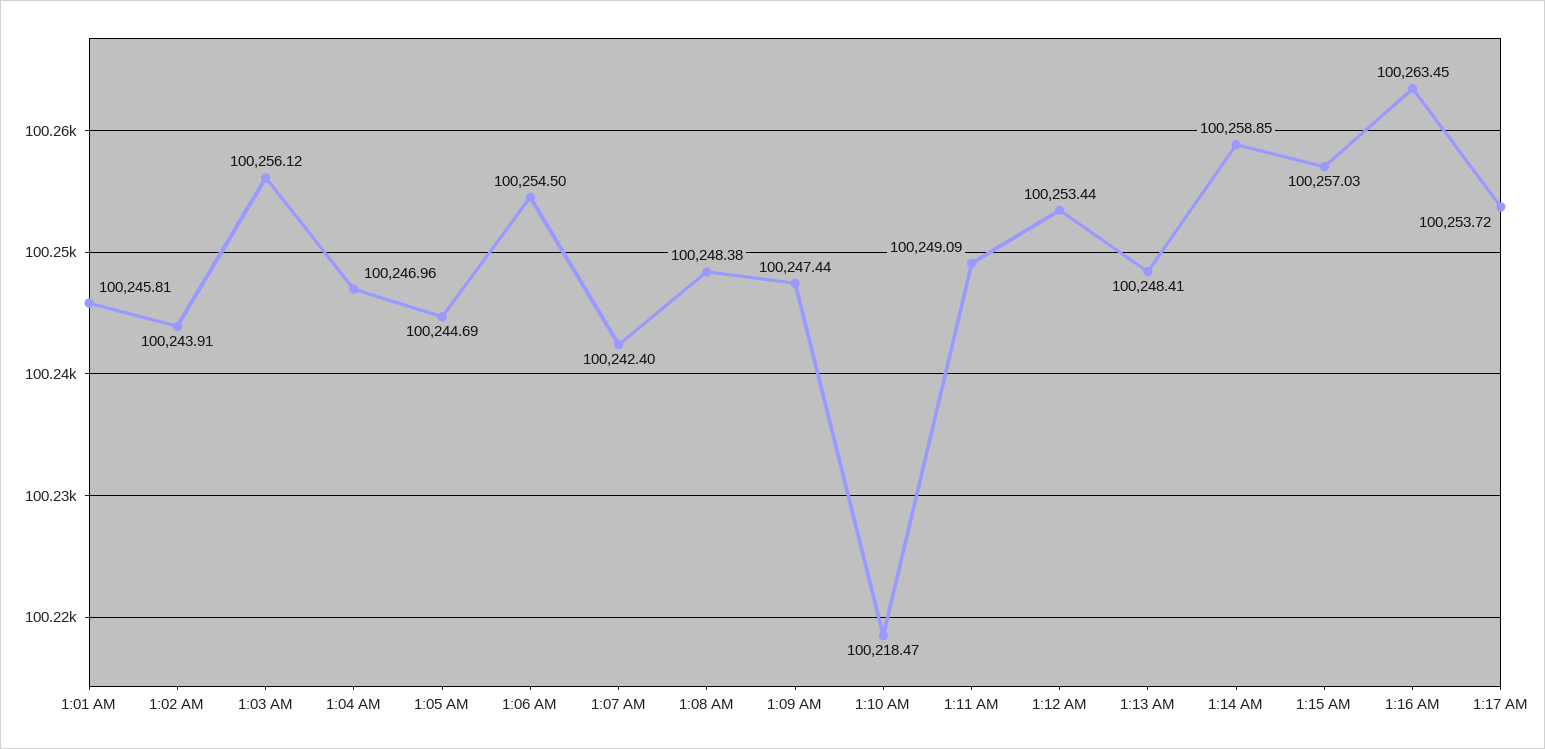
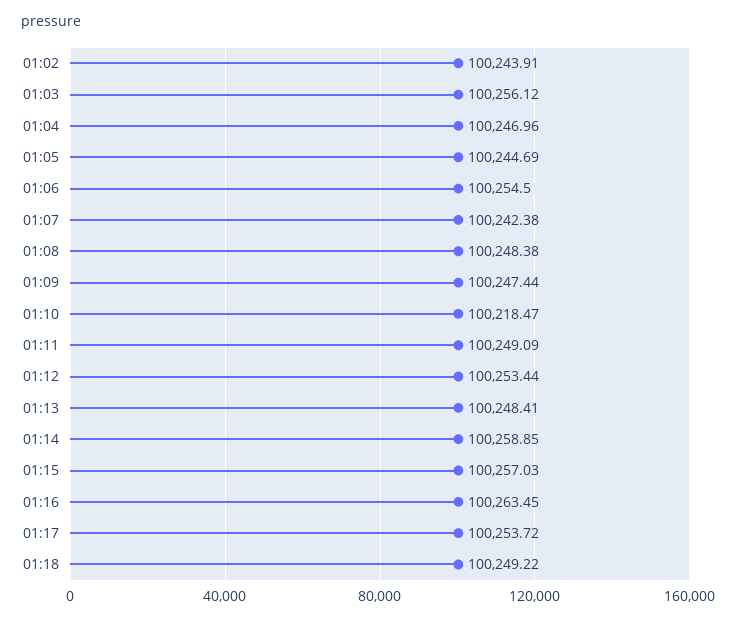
1:01 AM: 100245.81 -> none
1:07 AM: 100242.4 -> 100242.38
01:18: none -> 100249.22

